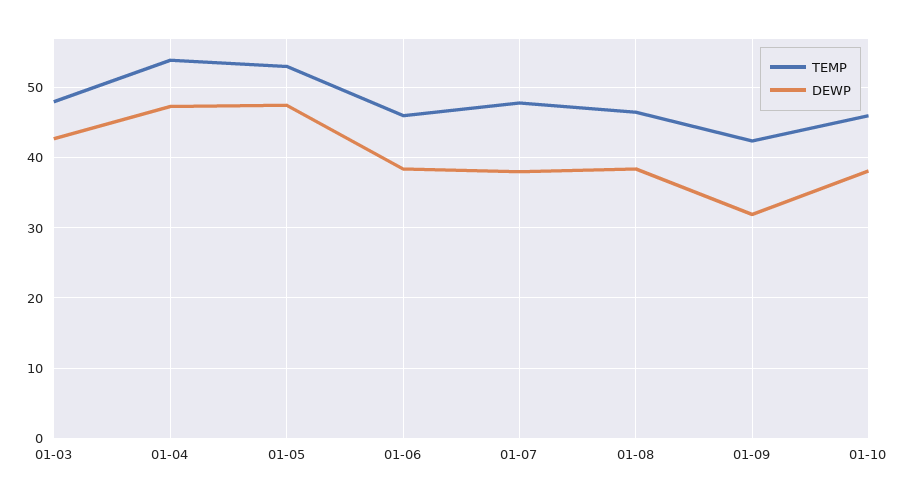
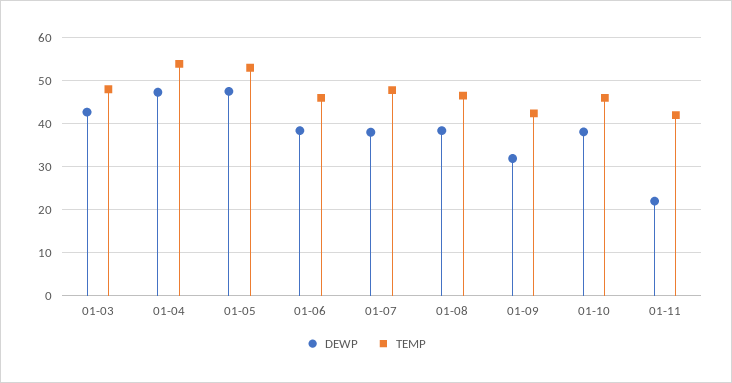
DEWP, 01-11: none -> 22
TEMP, 01-11: none -> 42

